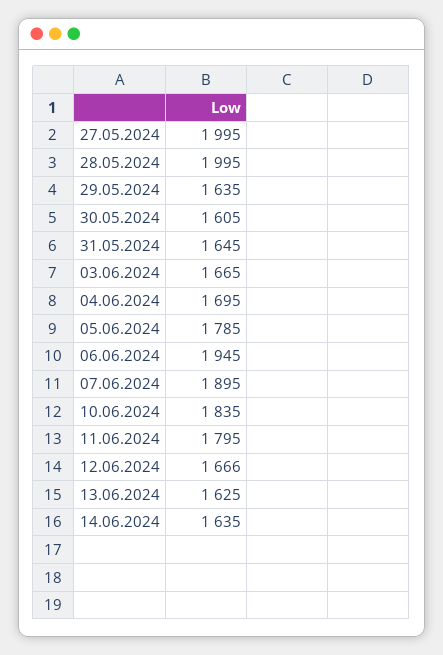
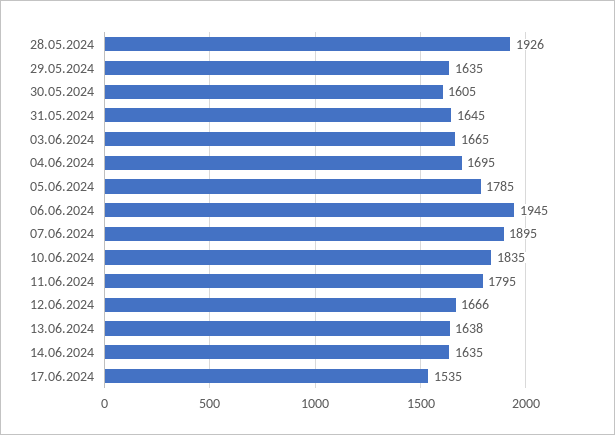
27.05.2024: 1995 -> none
28.05.2024: 1995 -> 1926
13.06.2024: 1625 -> 1638
17.06.2024: none -> 1535

